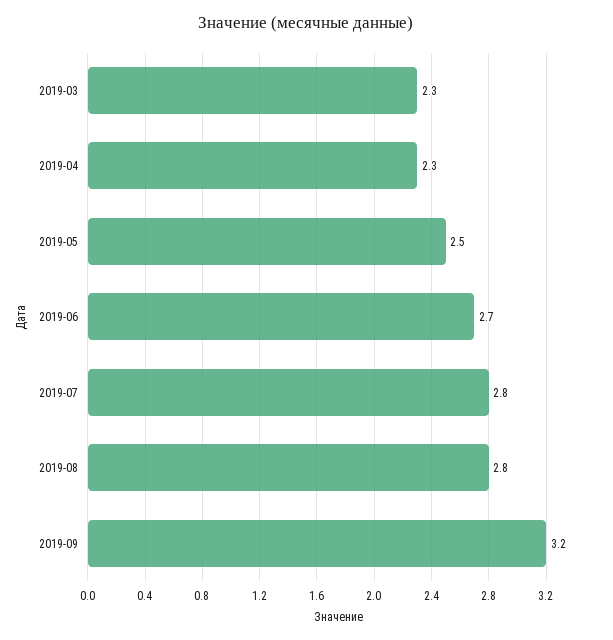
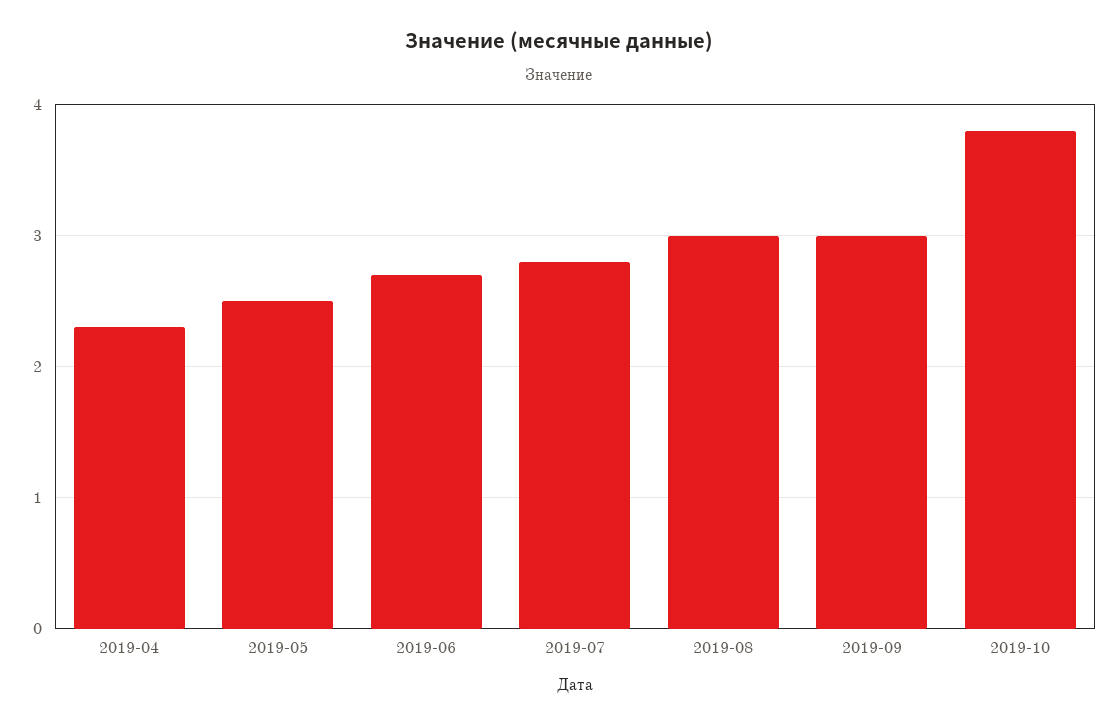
2019-03: 2.3 -> none
2019-08: 2.8 -> 3
2019-09: 3.2 -> 3
2019-10: none -> 3.8

